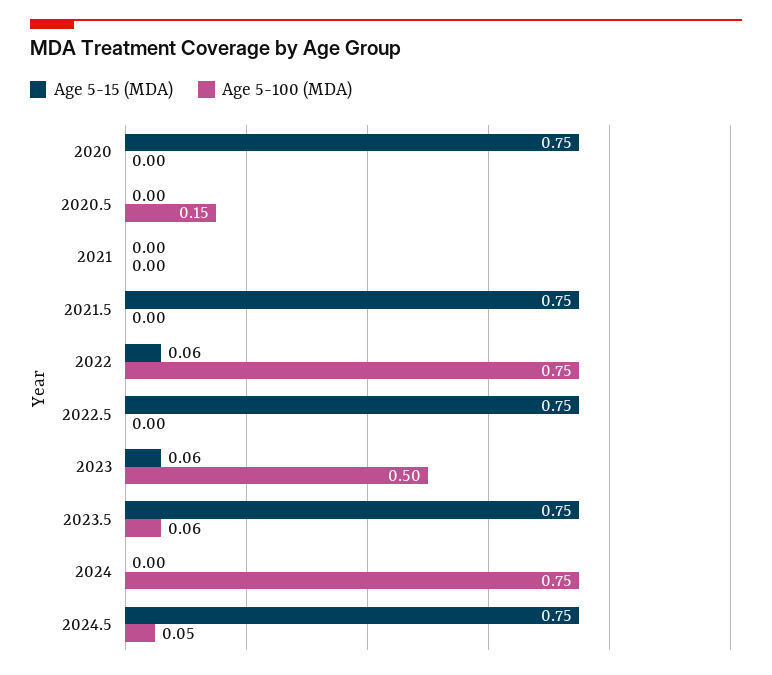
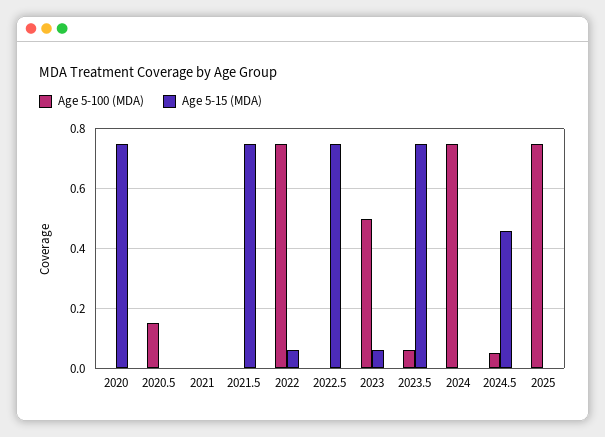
Age 5-15 (MDA), 2024.5: 0.75 -> 0.45
Age 5-100 (MDA), 2025: none -> 0.75
Age 5-15 (MDA), 2025: none -> 0

